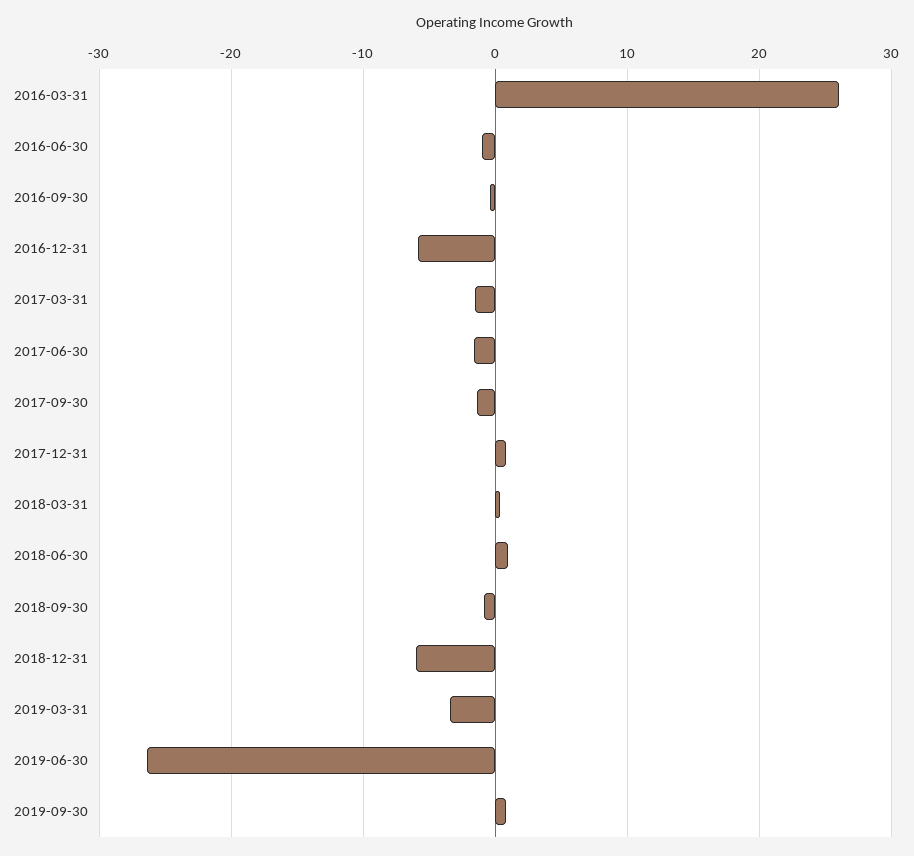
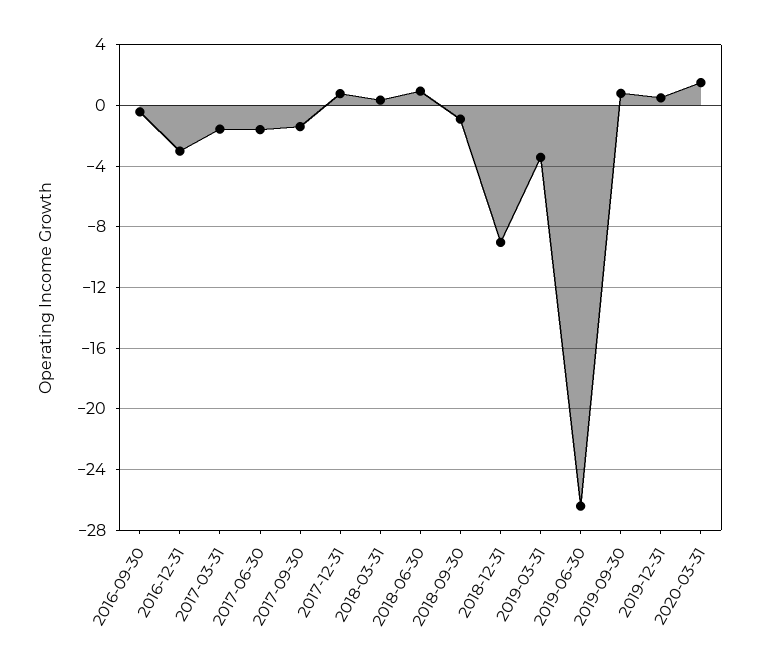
2016-03-31: 26 -> none
2016-06-30: -1 -> none
2016-12-31: -6 -> -3
2018-12-31: -6 -> -9
2019-12-31: none -> 0.5
2020-03-31: none -> 1.5

